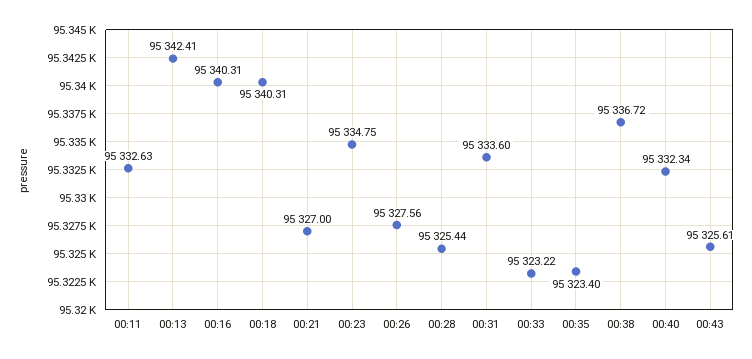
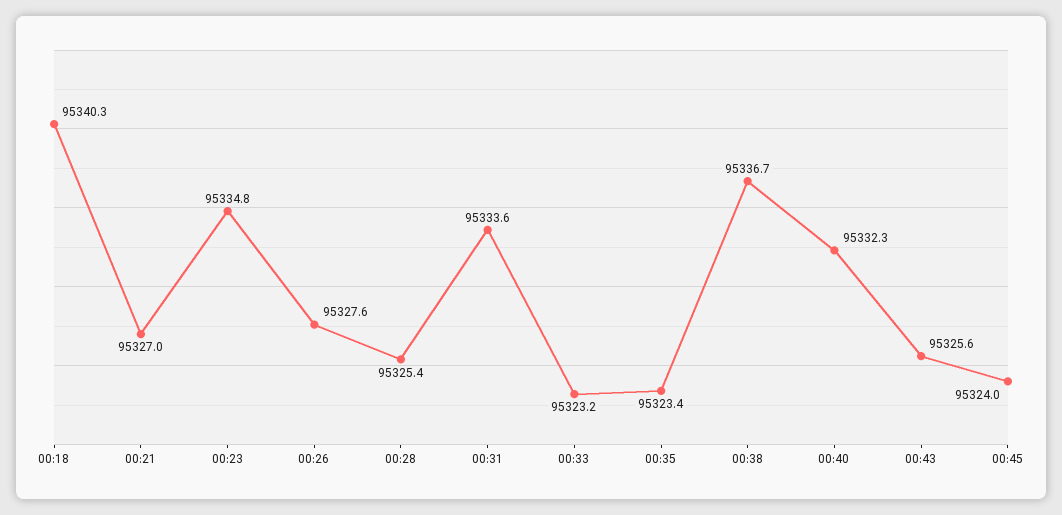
00:11: 95332.63 -> none
00:13: 95342.41 -> none
00:16: 95340.31 -> none
00:45: none -> 95324

